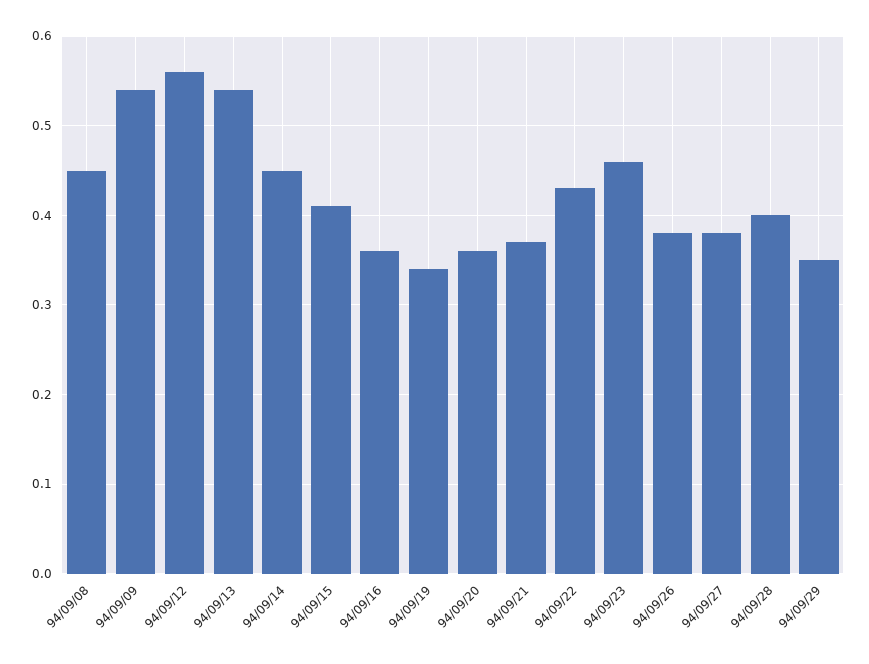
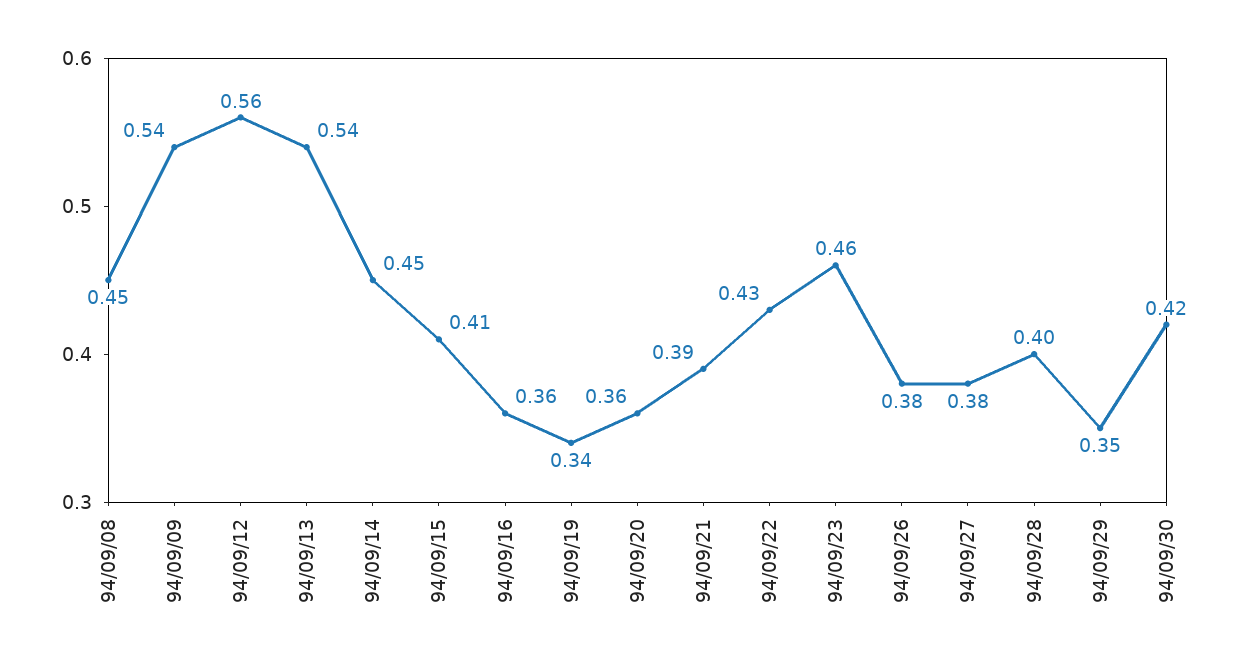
94/09/21: 0.37 -> 0.39
94/09/30: none -> 0.42

